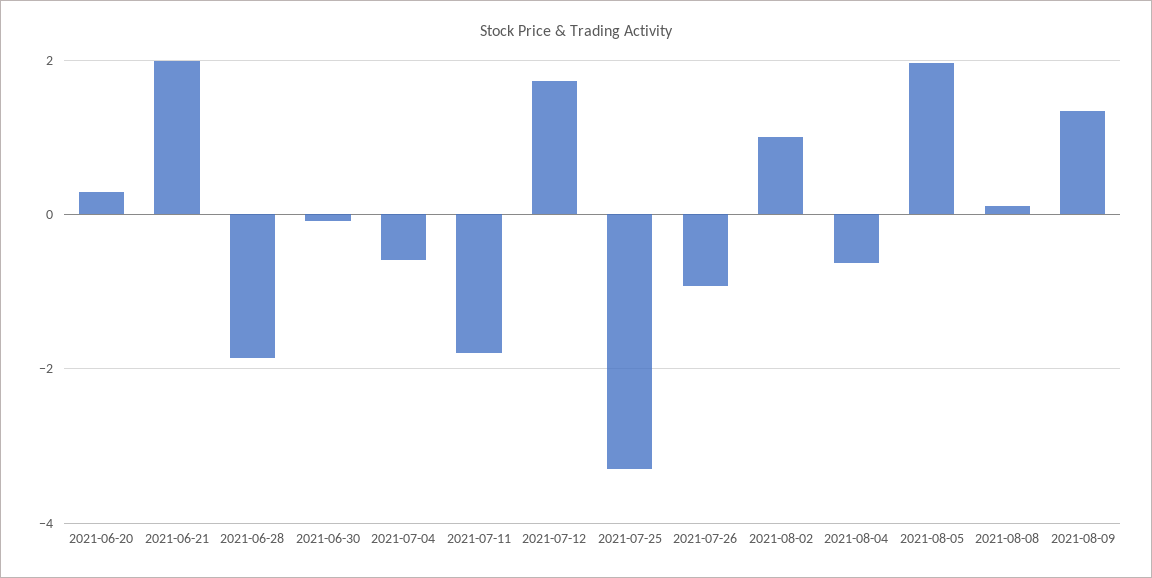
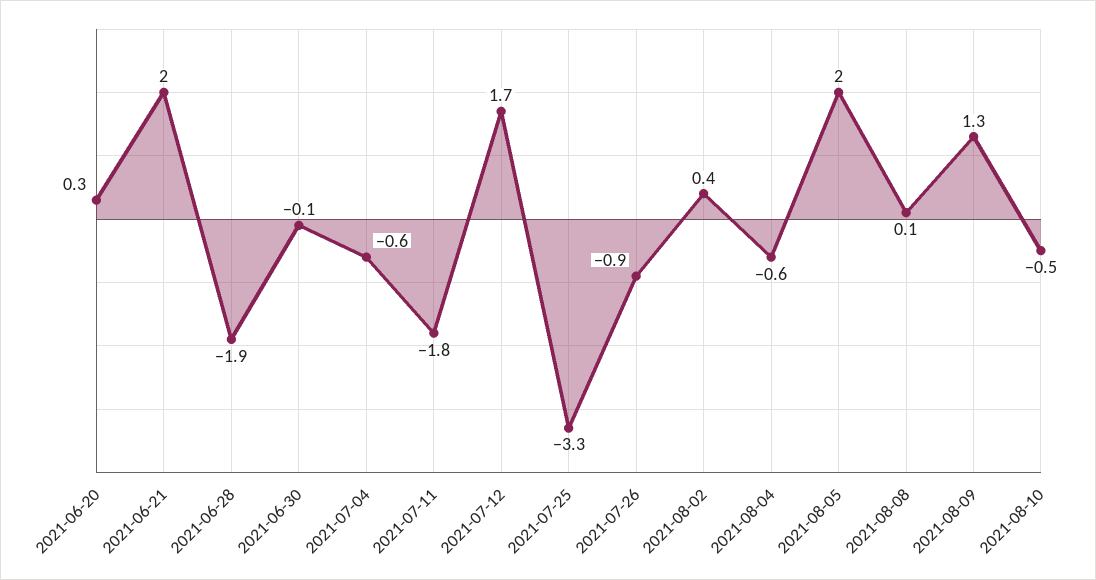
2021-08-02: 1 -> 0.4
2021-08-10: none -> -0.5

